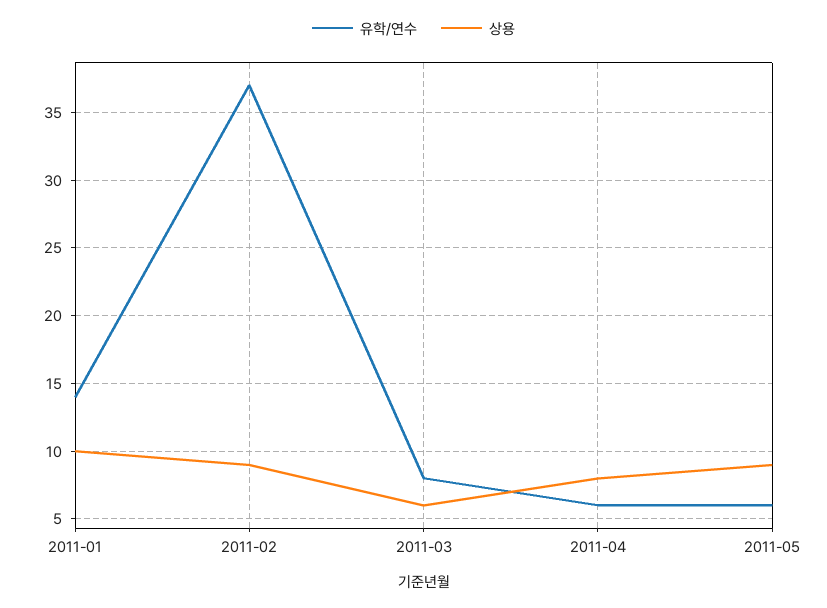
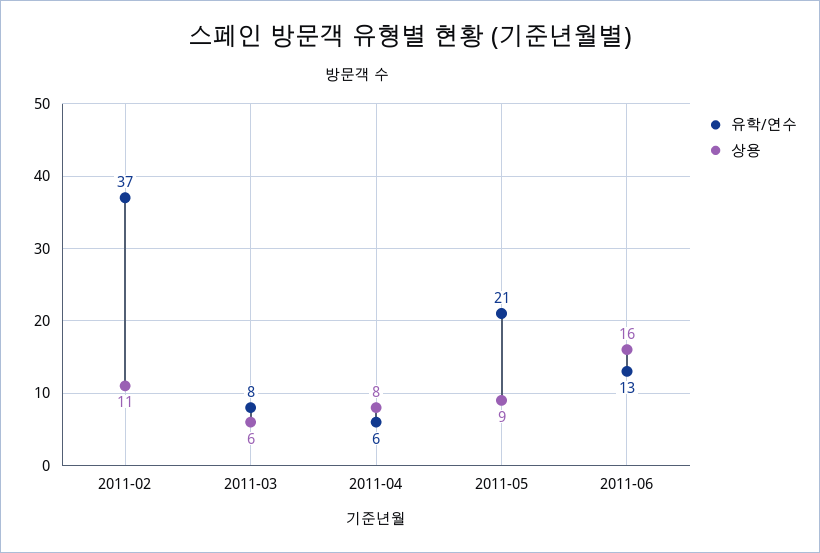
유학/연수, 2011-01: 14 -> none
상용, 2011-01: 10 -> none
상용, 2011-02: 9 -> 11
유학/연수, 2011-05: 6 -> 21
유학/연수, 2011-06: none -> 13
상용, 2011-06: none -> 16

